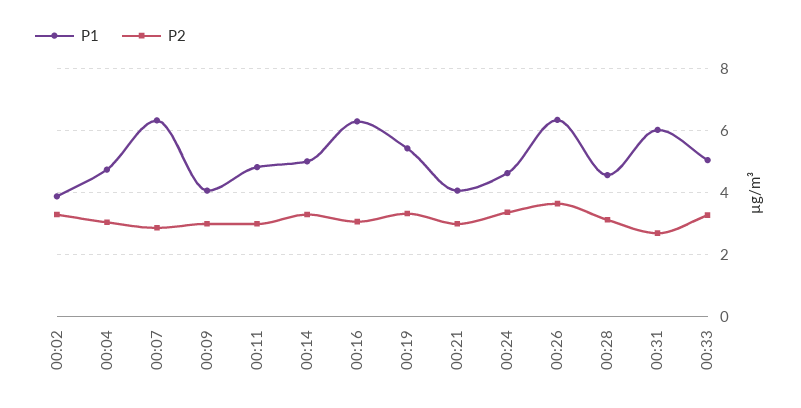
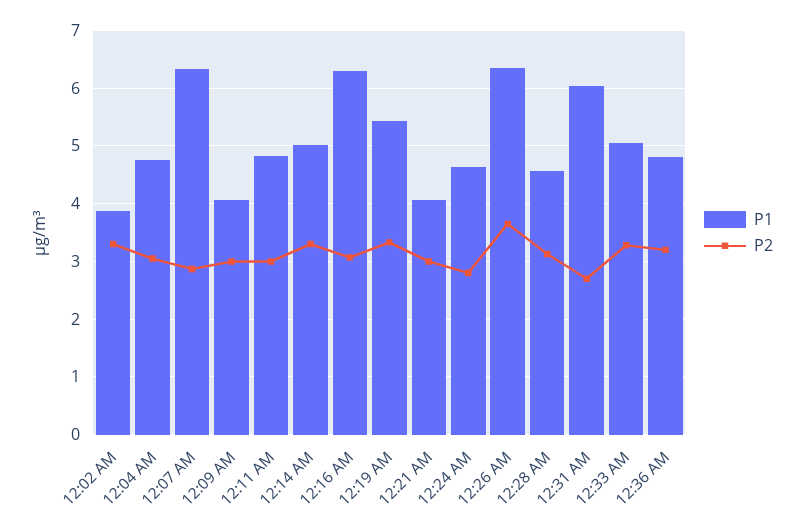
P2, 00:24: 3.4 -> 2.8
P1, 12:36 AM: none -> 4.8
P2, 12:36 AM: none -> 3.2

